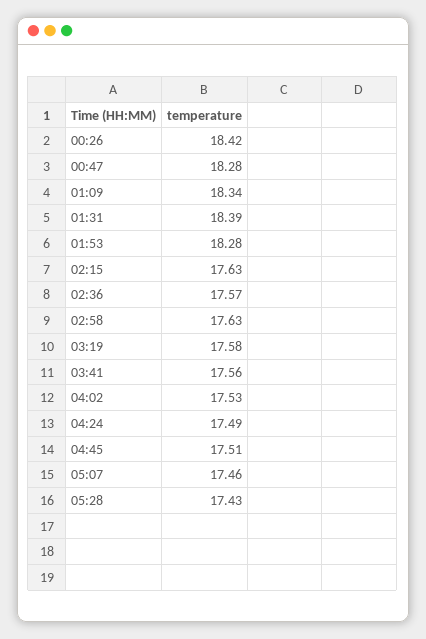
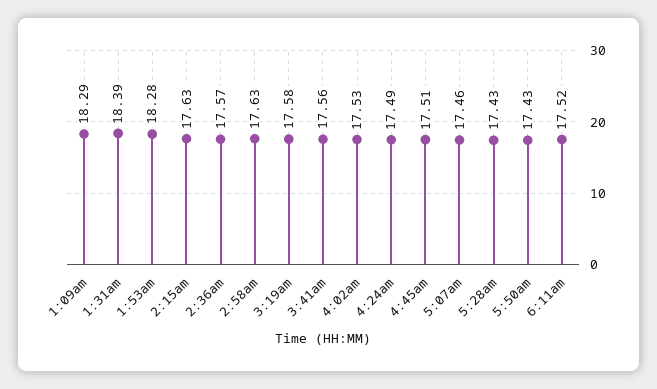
00:26: 18.42 -> none
00:47: 18.28 -> none
01:09: 18.34 -> 18.29
5:50am: none -> 17.43
6:11am: none -> 17.52

